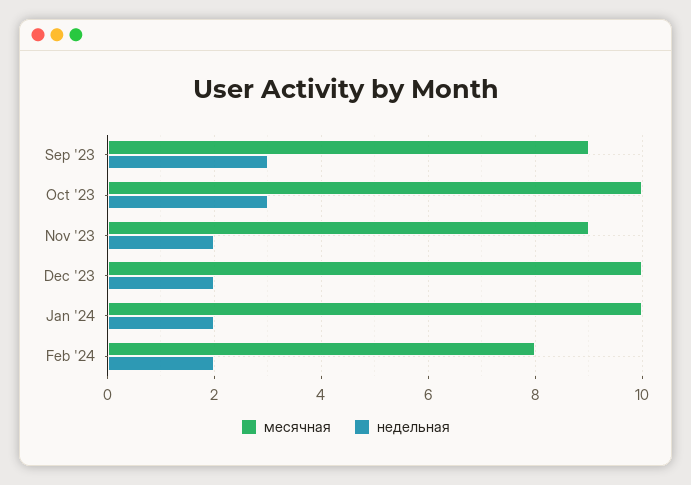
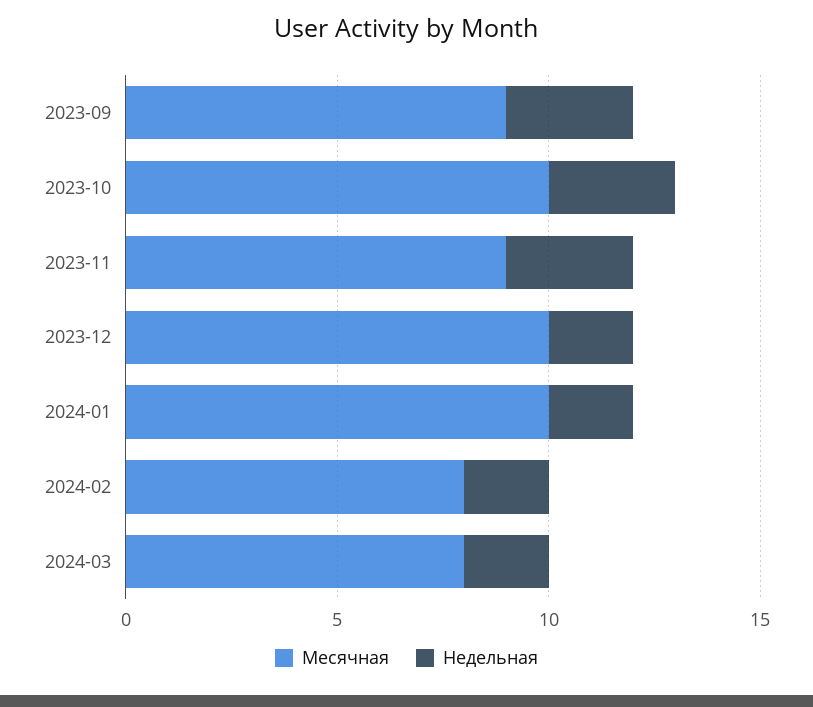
недельная, Nov '23: 2 -> 3
месячная, 2024-03: none -> 8
недельная, 2024-03: none -> 2

